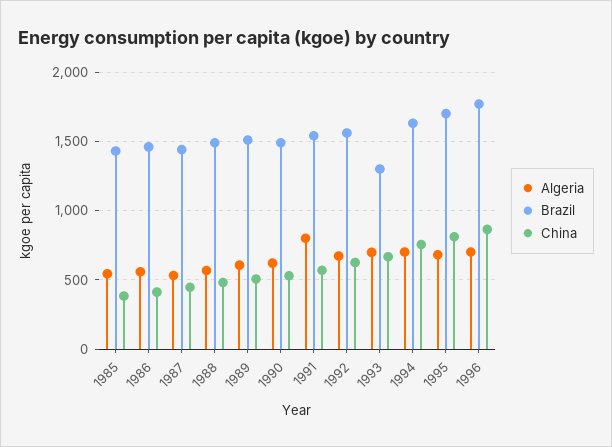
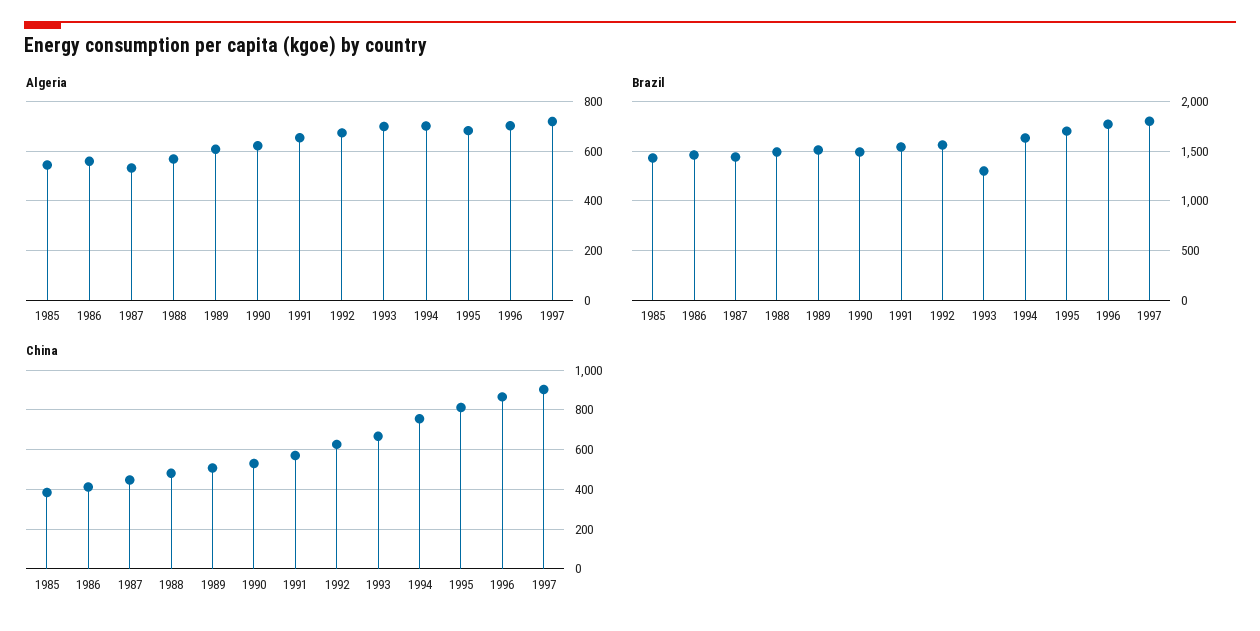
Algeria, 1991: 800 -> 650
Algeria, 1997: none -> 725
Brazil, 1997: none -> 1800
China, 1997: none -> 900

